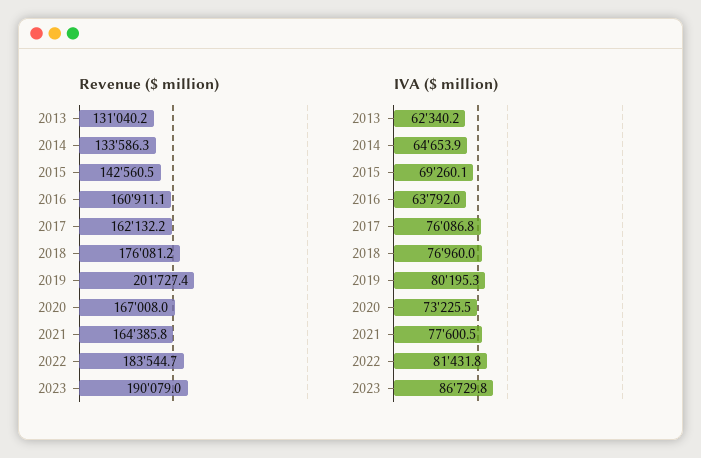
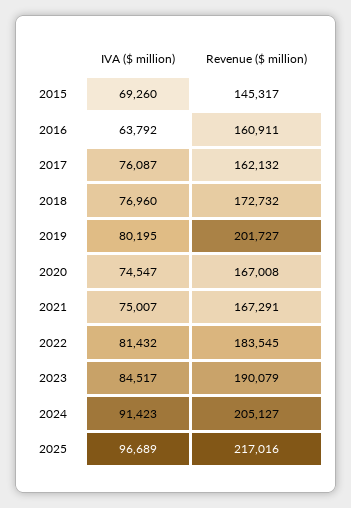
Revenue ($ million), 2013: 131040.2 -> none
Revenue ($ million), 2014: 133586.3 -> none
Revenue ($ million), 2015: 142560.5 -> 145317
Revenue ($ million), 2018: 176081.2 -> 172732
Revenue ($ million), 2021: 164385.8 -> 167291
IVA ($ million), 2013: 62340.2 -> none
IVA ($ million), 2014: 64653.9 -> none
IVA ($ million), 2020: 73225.5 -> 74547
IVA ($ million), 2021: 77600.5 -> 75007
IVA ($ million), 2023: 86729.8 -> 84517
IVA ($ million), 2024: none -> 91423
Revenue ($ million), 2024: none -> 205127
IVA ($ million), 2025: none -> 96689
Revenue ($ million), 2025: none -> 217016

